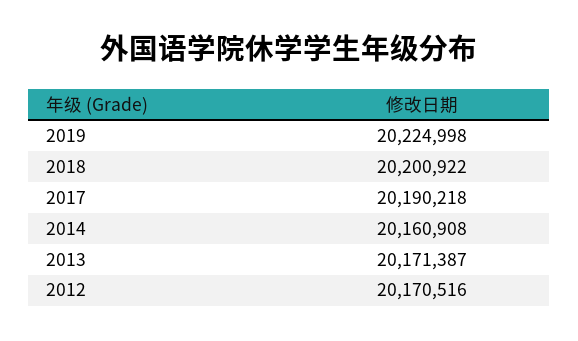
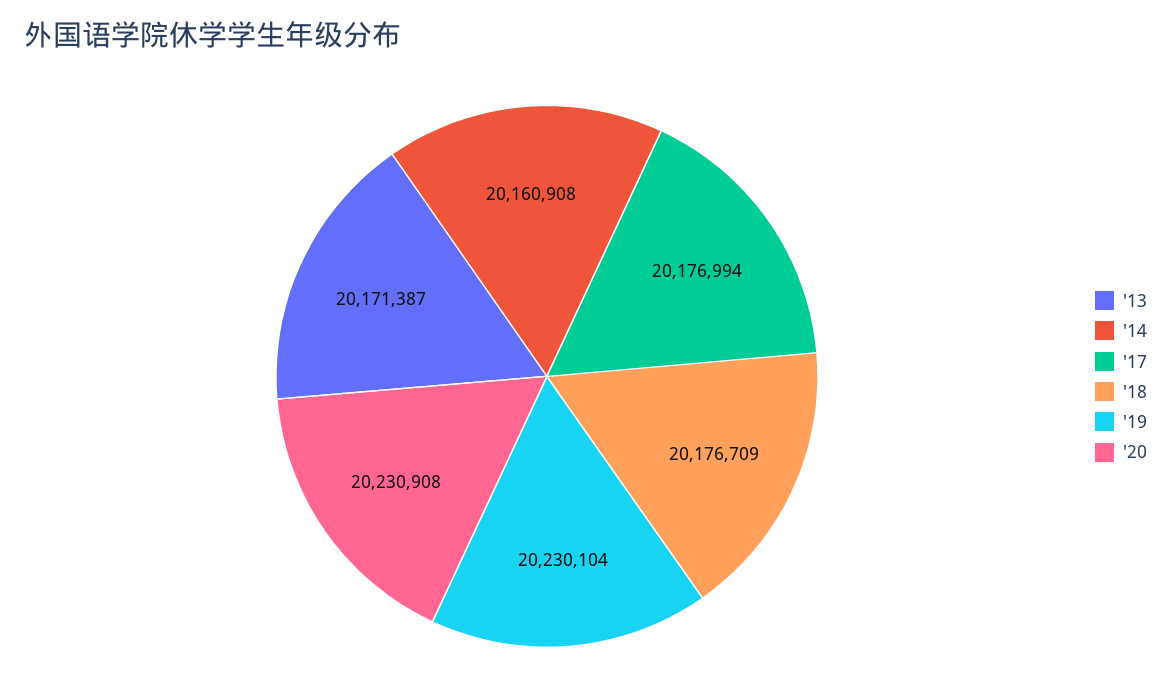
2019: 20224998 -> 20230104
2018: 20200922 -> 20176709
2017: 20190218 -> 20176994
2012: 20170516 -> none
'20: none -> 20230908

